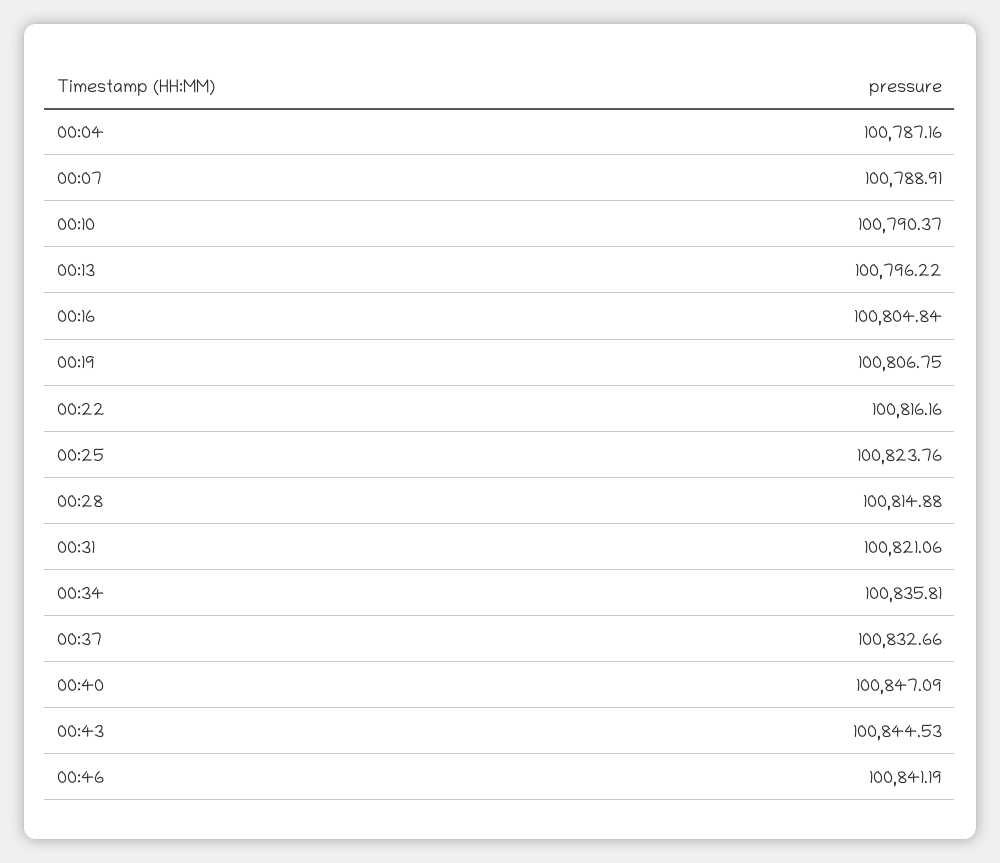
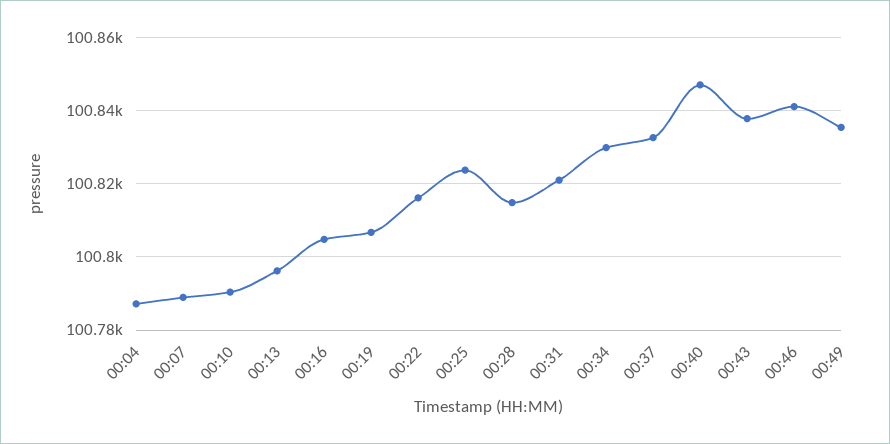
00:34: 100835.81 -> 100830
00:43: 100844.53 -> 100838
00:49: none -> 100836

